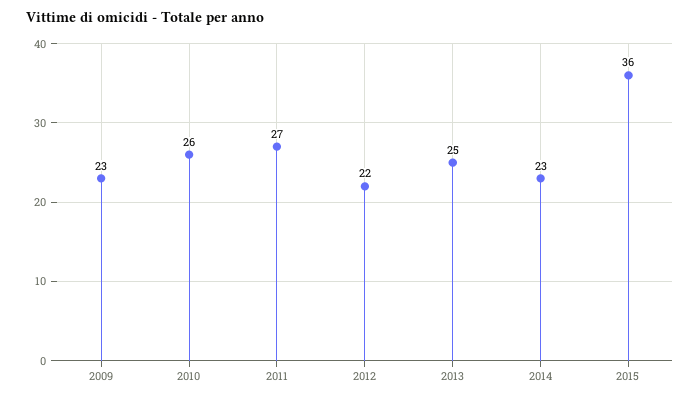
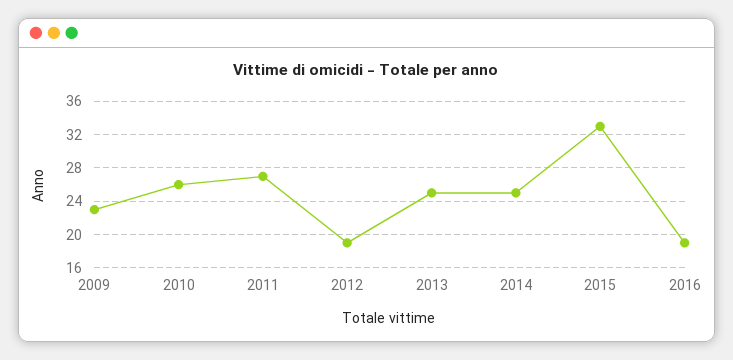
2012: 22 -> 19
2014: 23 -> 25
2015: 36 -> 33
2016: none -> 19

